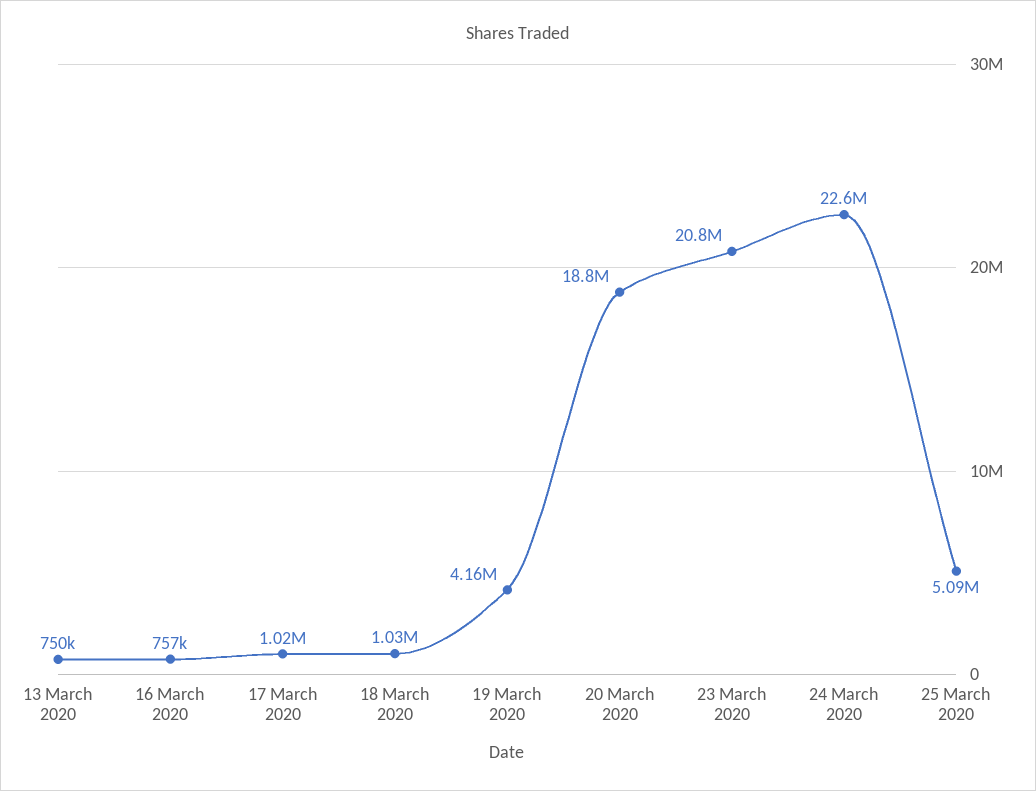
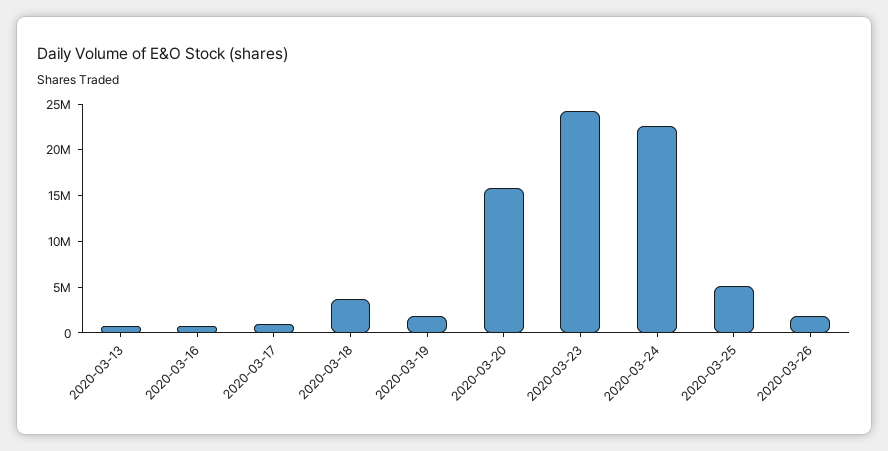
18 March 2020: 1030000 -> 4000000
19 March 2020: 4160000 -> 2000000
20 March 2020: 18800000 -> 16000000
23 March 2020: 20800000 -> 24000000
2020-03-26: none -> 2000000

